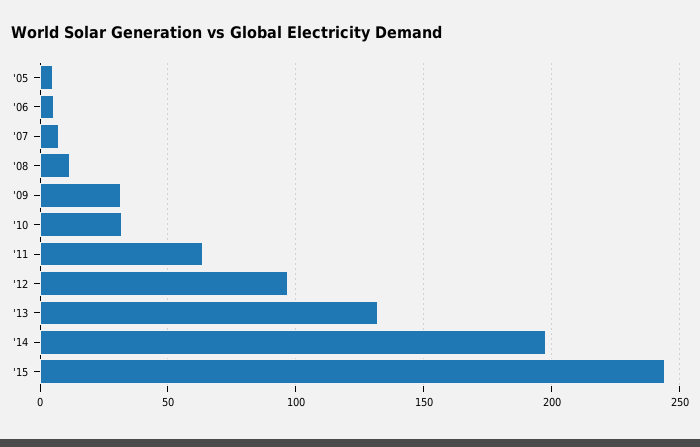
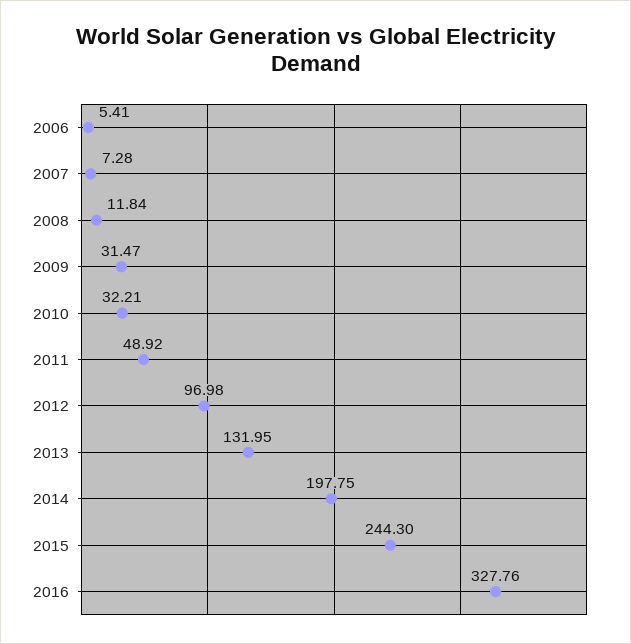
'05: 5 -> none
'11: 65 -> 48.92
2016: none -> 327.76

